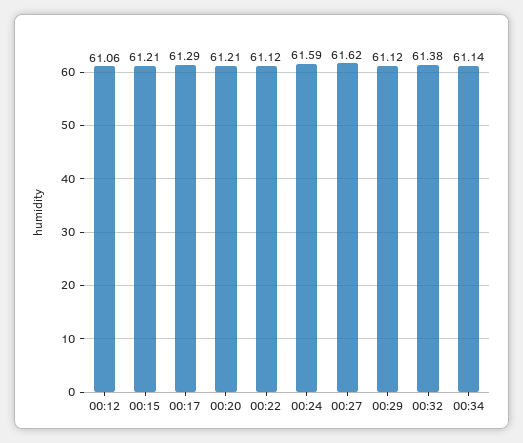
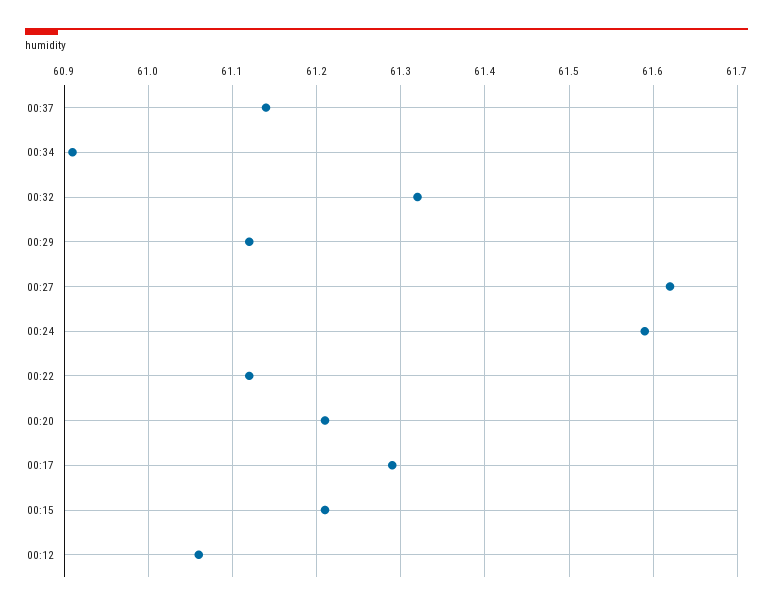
00:32: 61.38 -> 61.32
00:34: 61.14 -> 60.91
00:37: none -> 61.14

